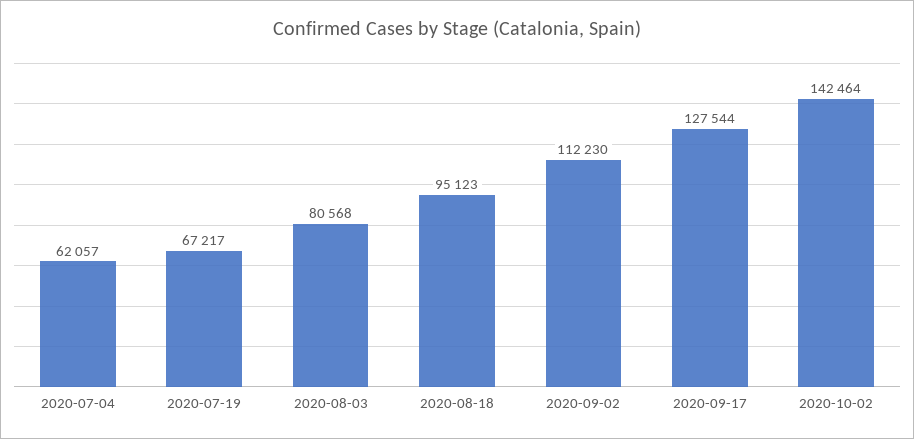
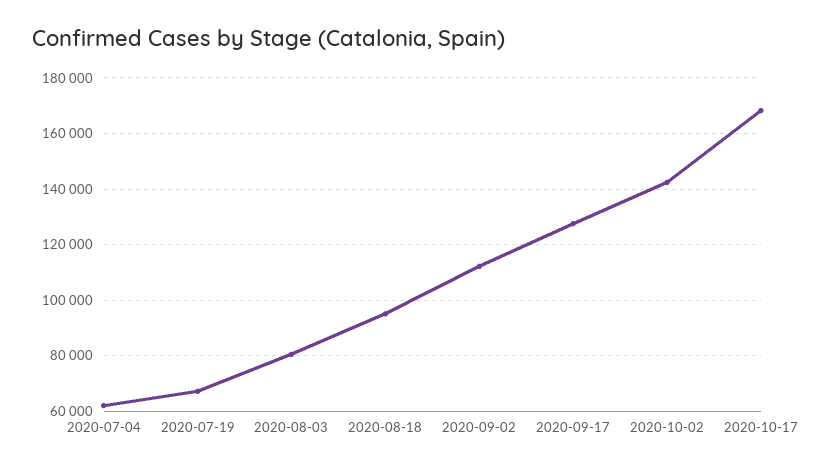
2020-10-17: none -> 167500

